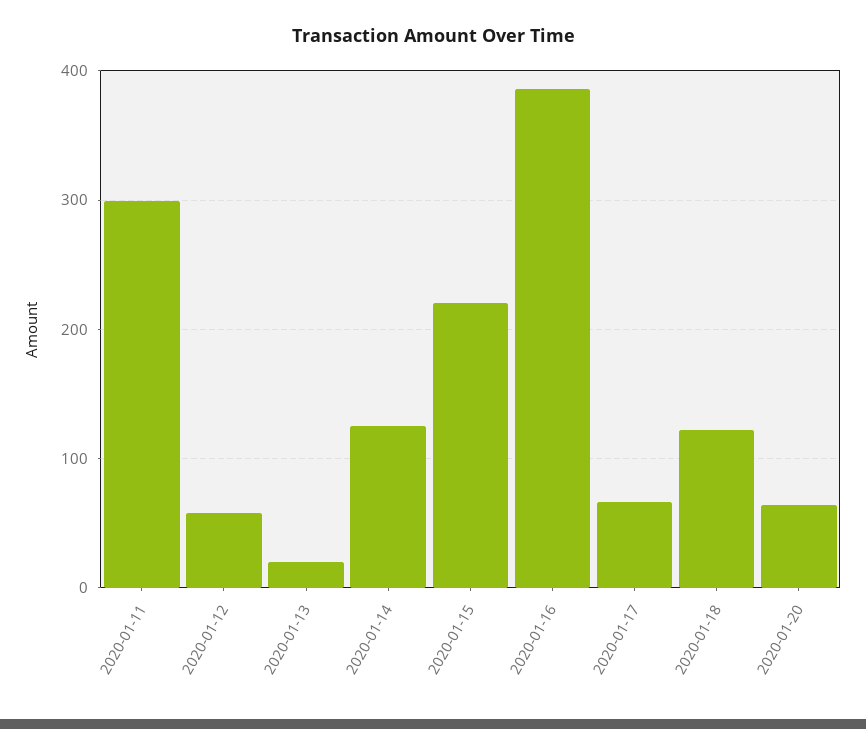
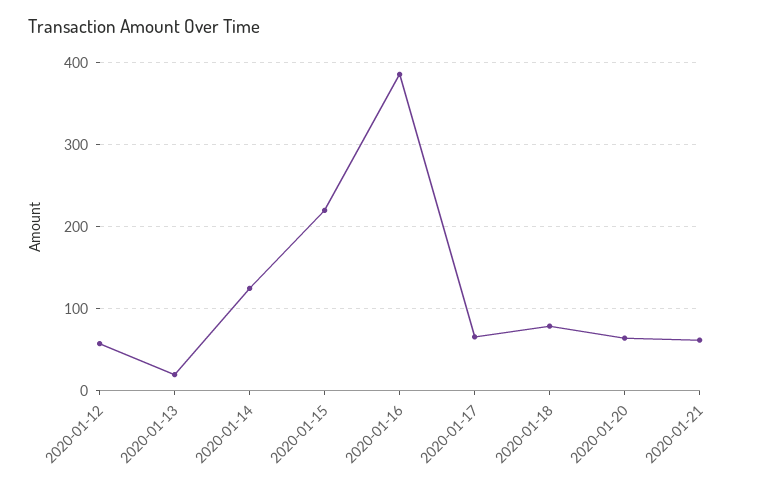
2020-01-11: 300 -> none
2020-01-18: 120 -> 80
2020-01-21: none -> 60

